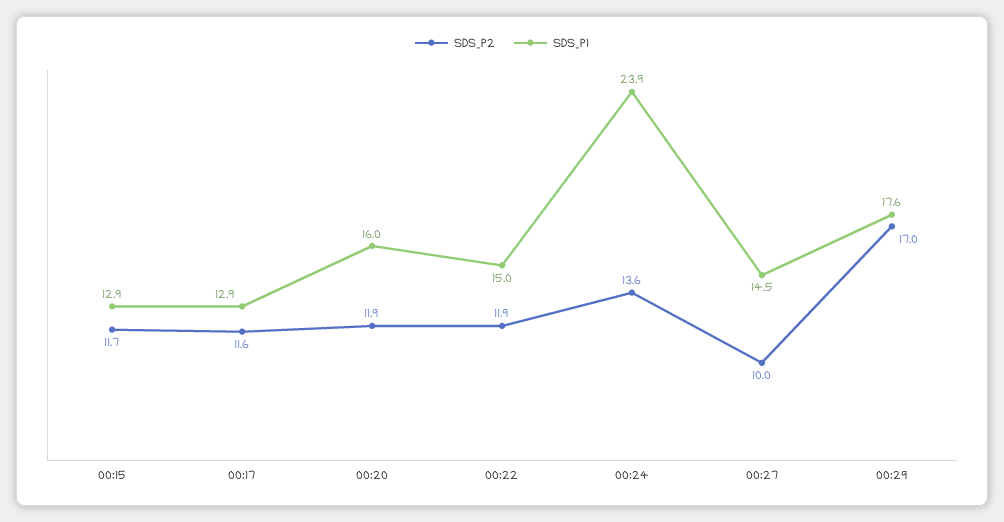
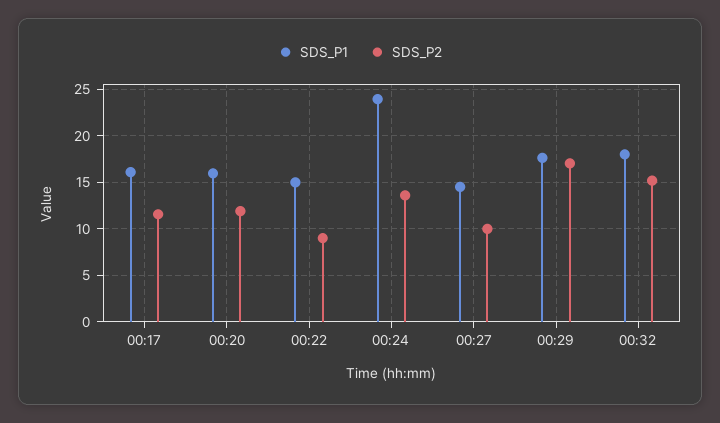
SDS_P2, 00:15: 11.7 -> none
SDS_P1, 00:15: 12.9 -> none
SDS_P1, 00:17: 12.9 -> 16
SDS_P2, 00:22: 11.9 -> 9
SDS_P1, 00:32: none -> 18
SDS_P2, 00:32: none -> 15

